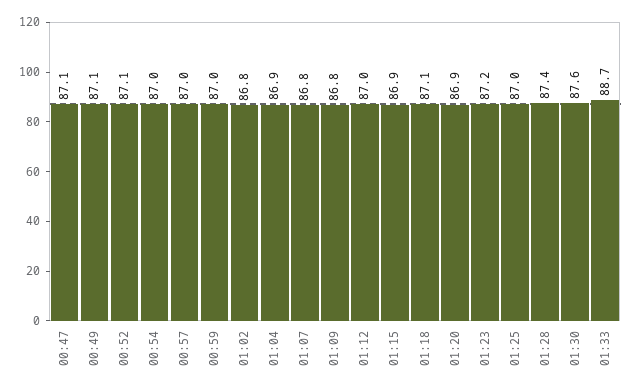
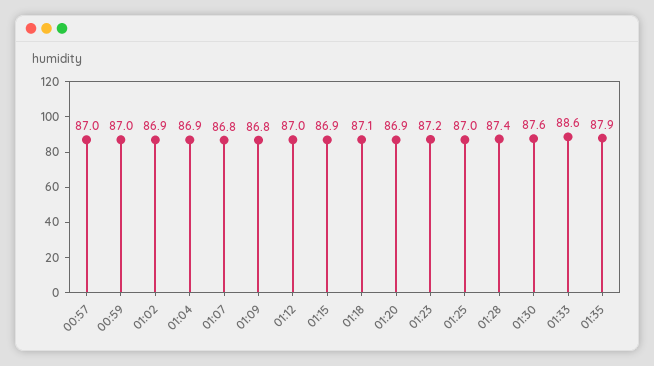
00:47: 87.1 -> none
00:49: 87.1 -> none
00:52: 87.1 -> none
00:54: 87 -> none
01:02: 86.8 -> 86.9
01:33: 88.7 -> 88.6
01:35: none -> 87.9

